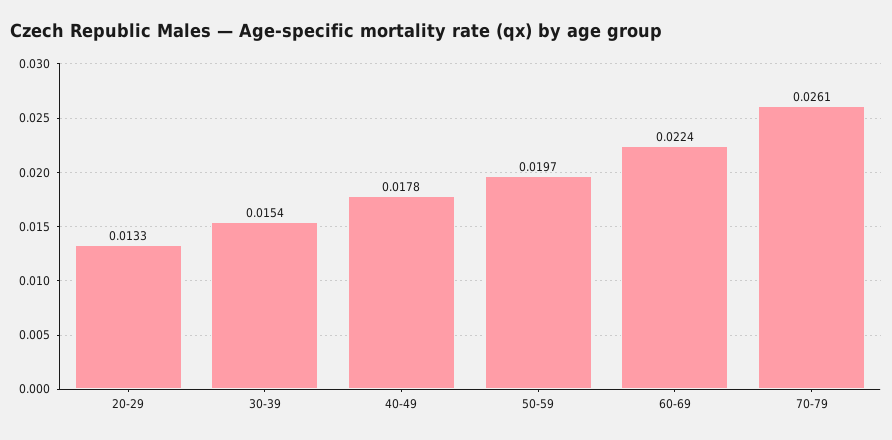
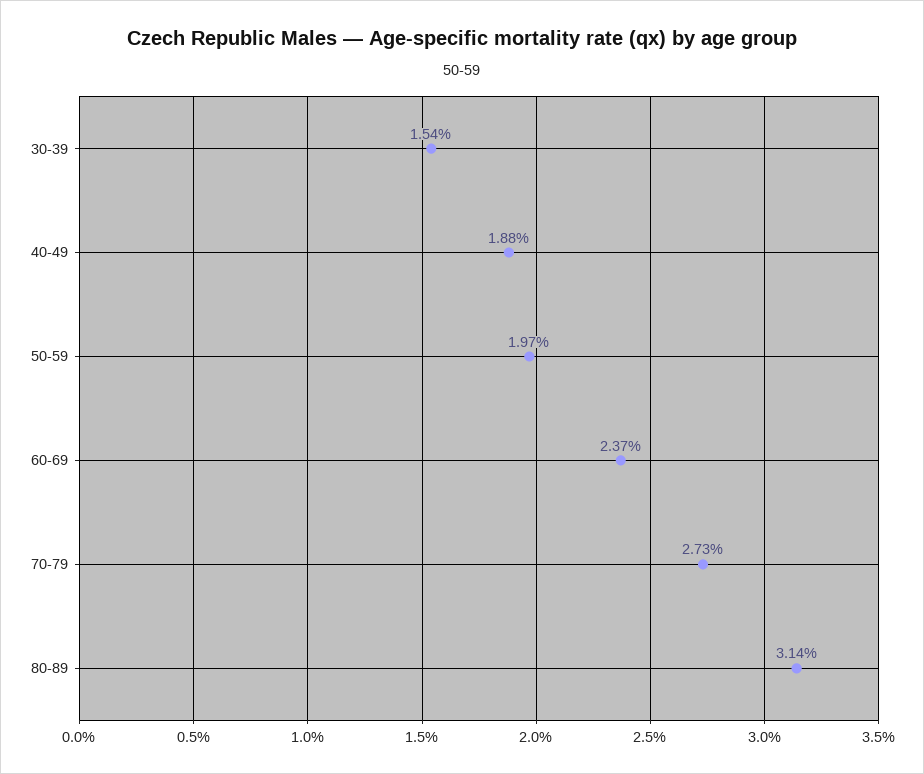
20-29: 0.0133 -> none
40-49: 0.0178 -> 0.0188
60-69: 0.0224 -> 0.0237
70-79: 0.0261 -> 0.0273
80-89: none -> 0.0314

